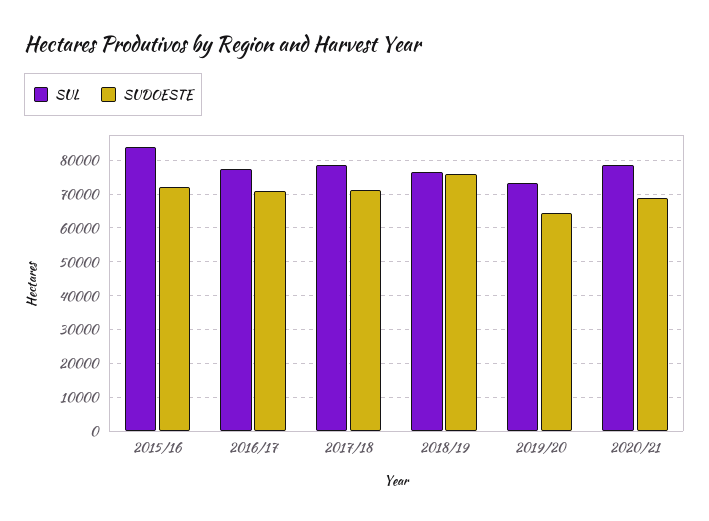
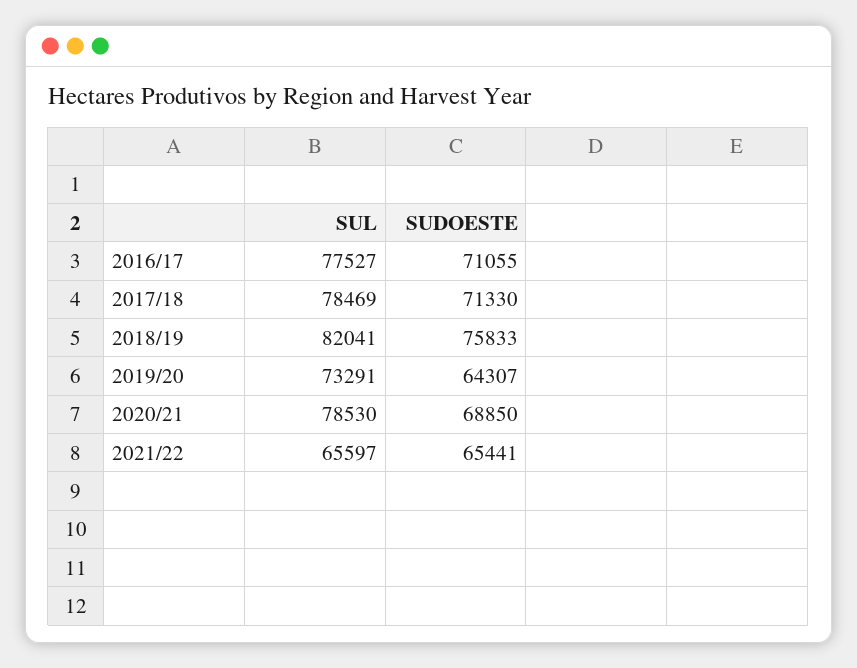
SUL, 2015/16: 84000 -> none
SUDOESTE, 2015/16: 72000 -> none
SUL, 2018/19: 76000 -> 82041
SUL, 2021/22: none -> 65597
SUDOESTE, 2021/22: none -> 65441

